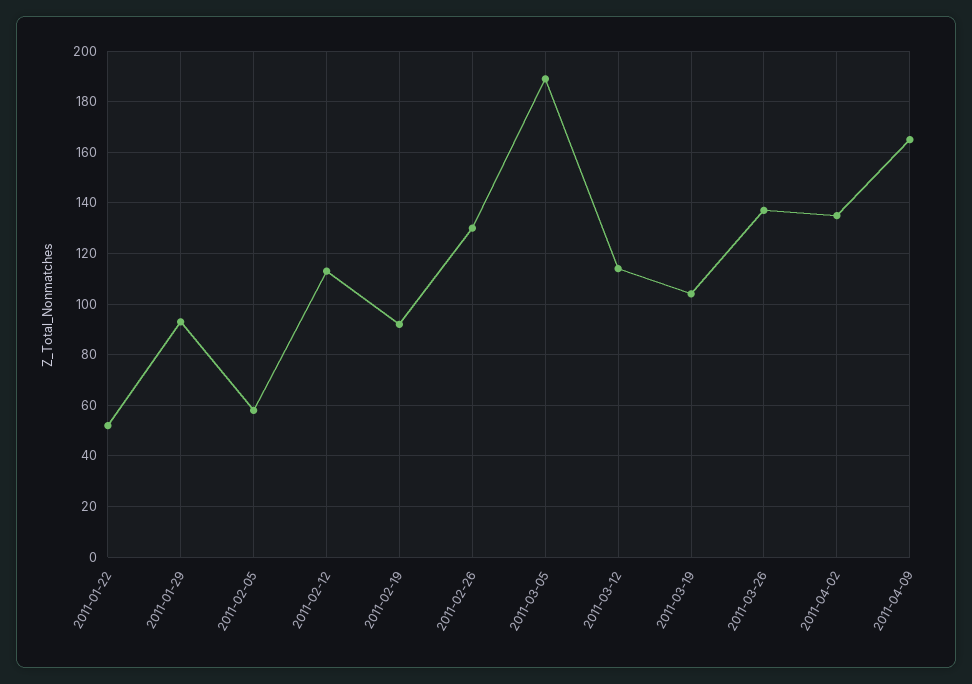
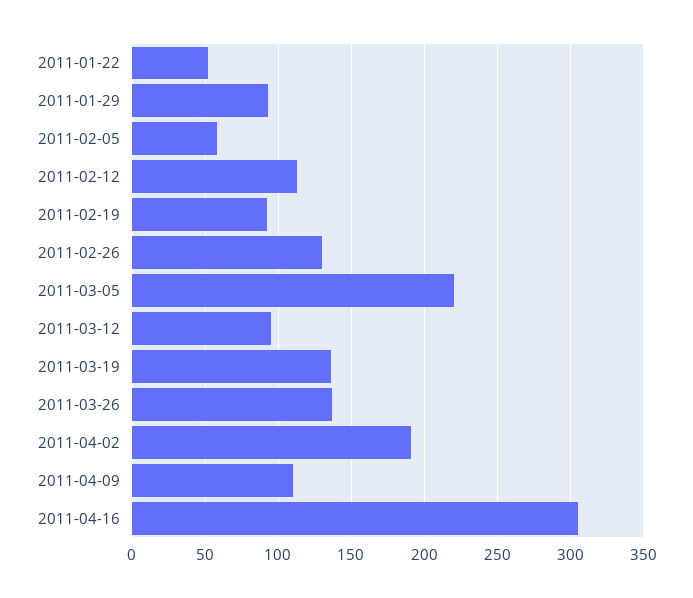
2011-03-05: 190 -> 220
2011-03-12: 115 -> 95
2011-03-19: 105 -> 135
2011-04-02: 135 -> 190
2011-04-09: 165 -> 110
2011-04-16: none -> 305

